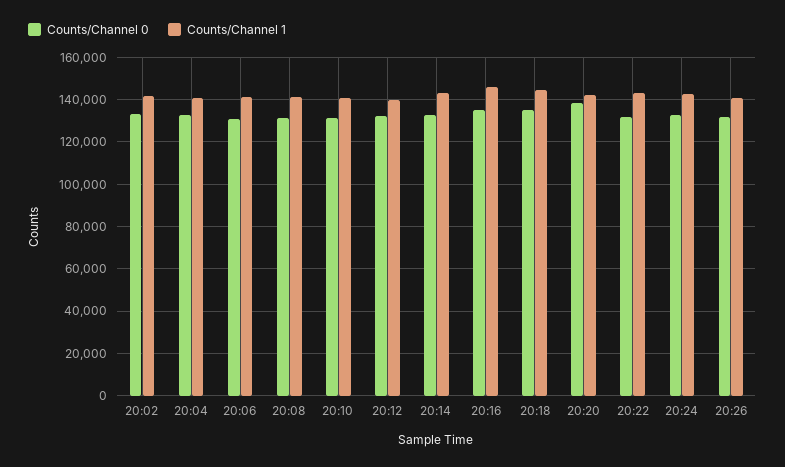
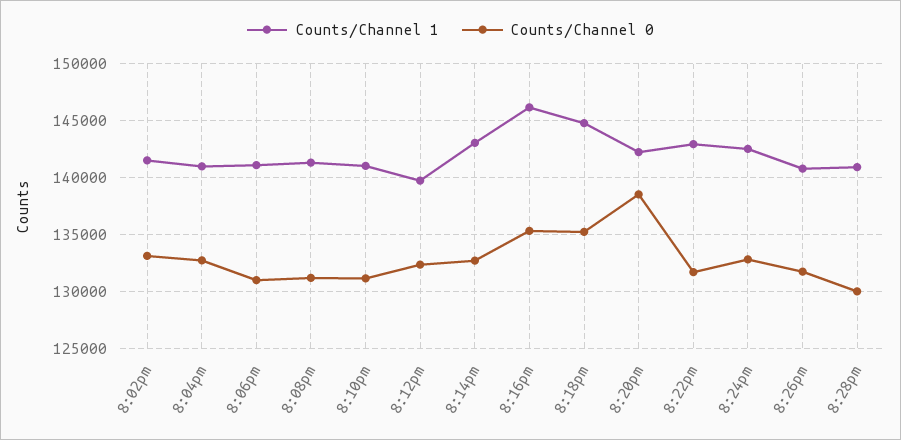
Counts/Channel 1, 8:28pm: none -> 141000
Counts/Channel 0, 8:28pm: none -> 130000

